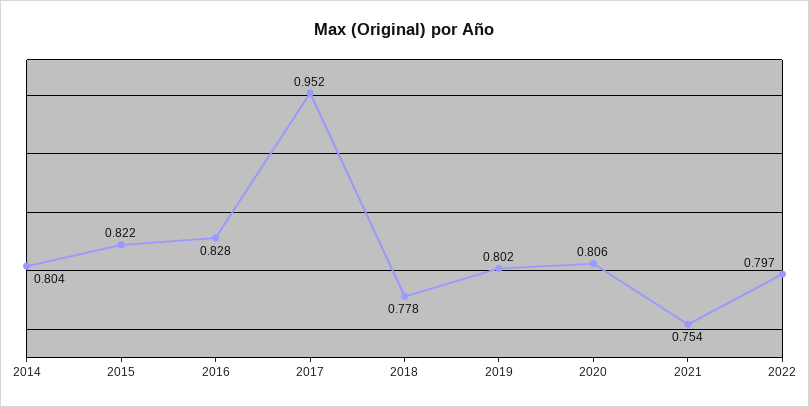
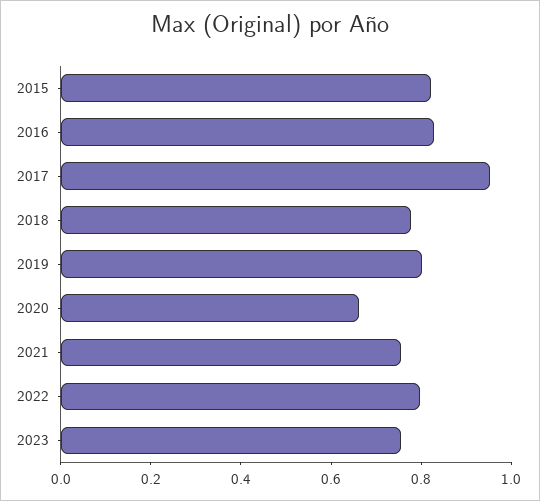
2014: 0.804 -> none
2020: 0.806 -> 0.65
2023: none -> 0.75

